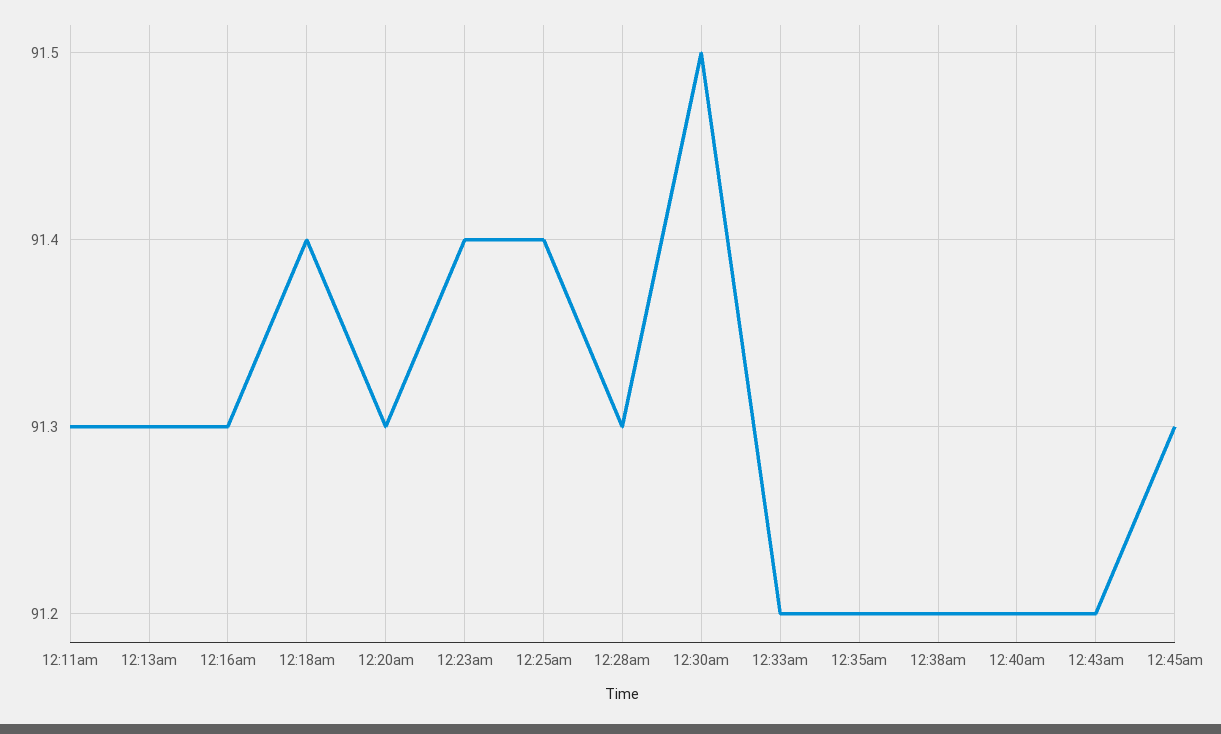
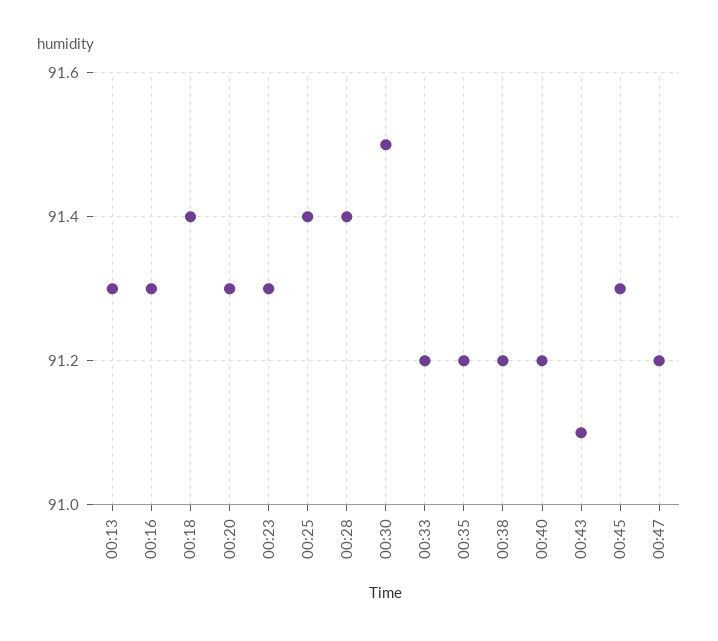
12:11am: 91.3 -> none
12:23am: 91.4 -> 91.3
12:28am: 91.3 -> 91.4
12:43am: 91.2 -> 91.1
00:47: none -> 91.2

